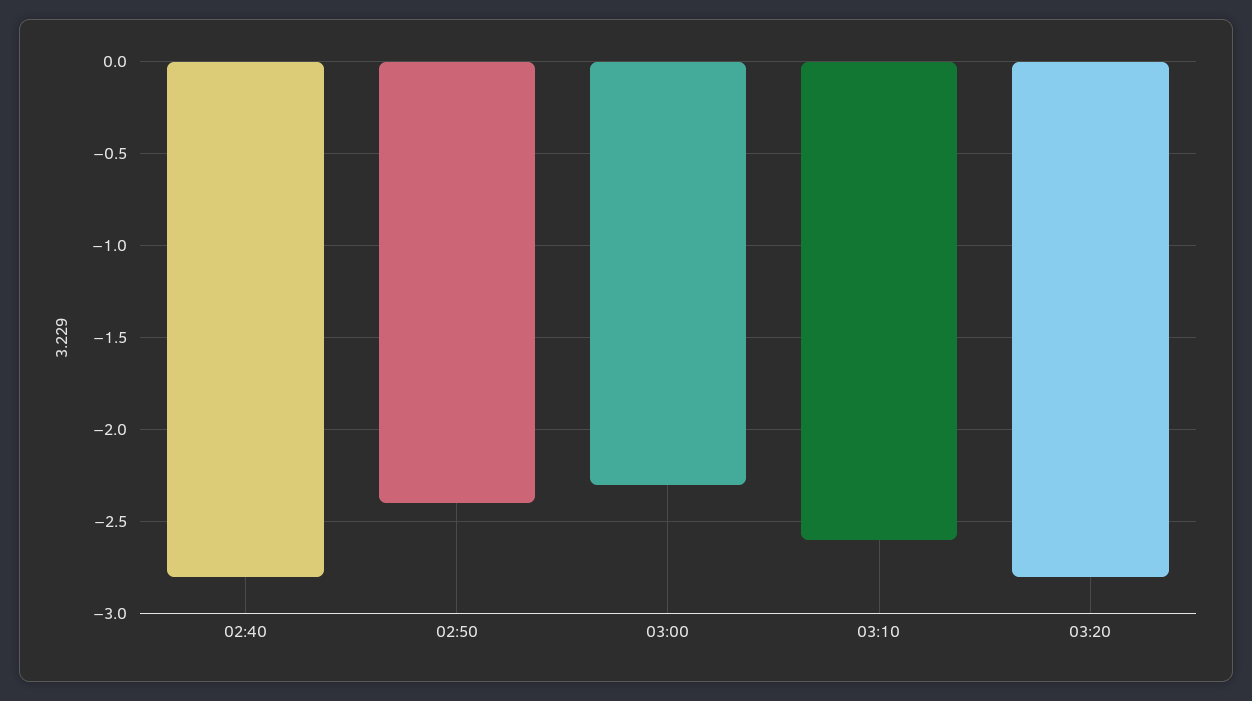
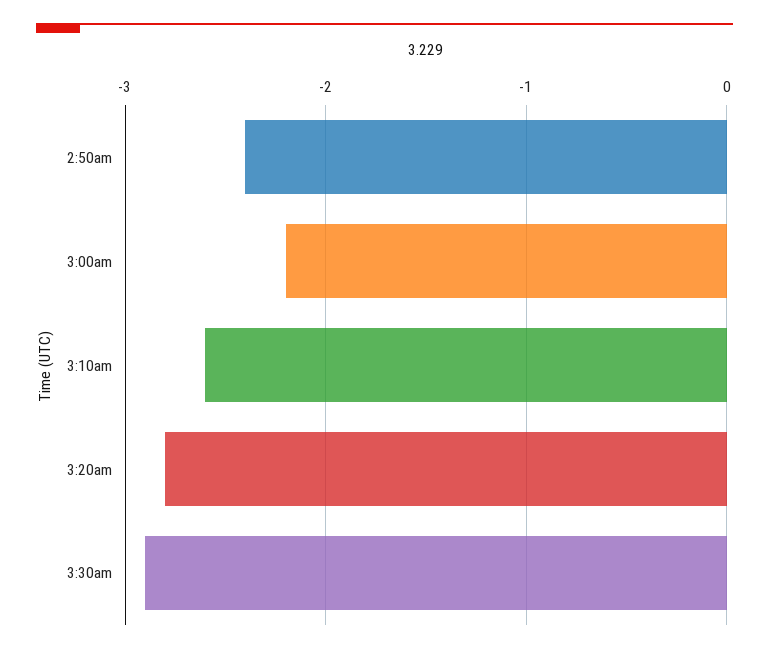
02:40: -2.8 -> none
03:00: -2.3 -> -2.2
3:30am: none -> -2.9

